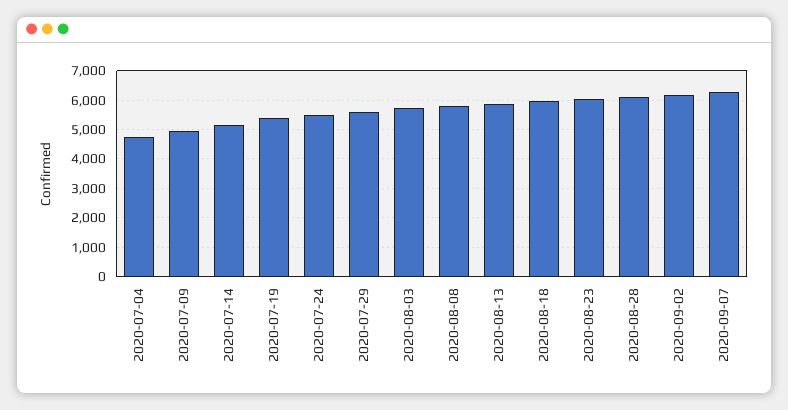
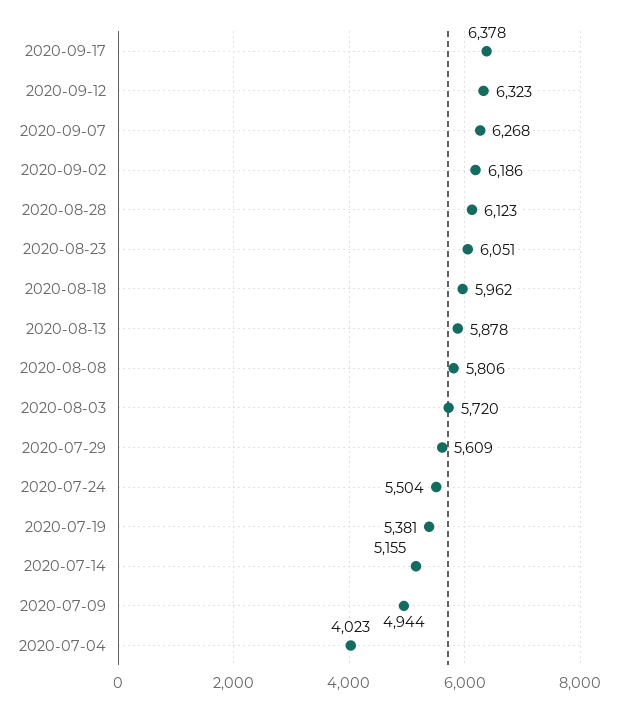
2020-07-04: 4750 -> 4023
2020-09-17: none -> 6378
2020-09-12: none -> 6323

